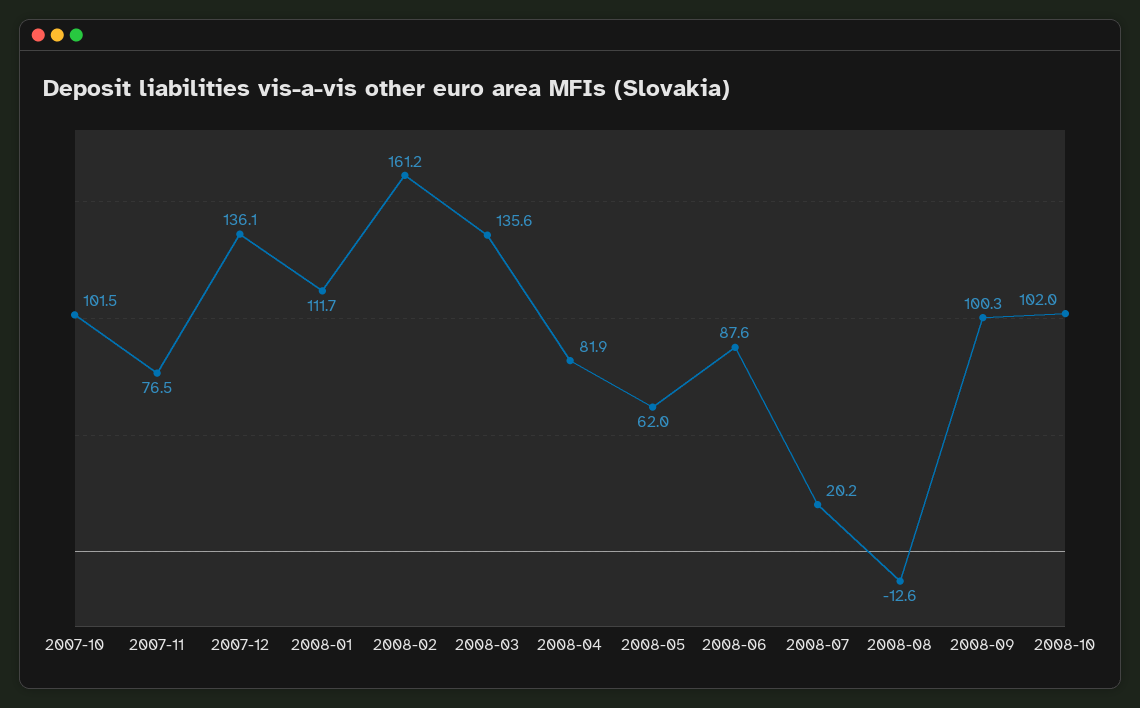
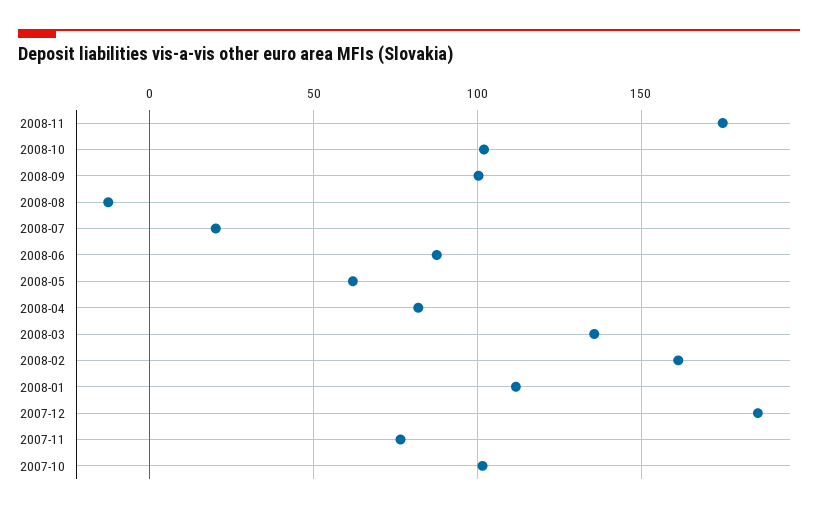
2007-12: 136.1 -> 185
2008-11: none -> 175

